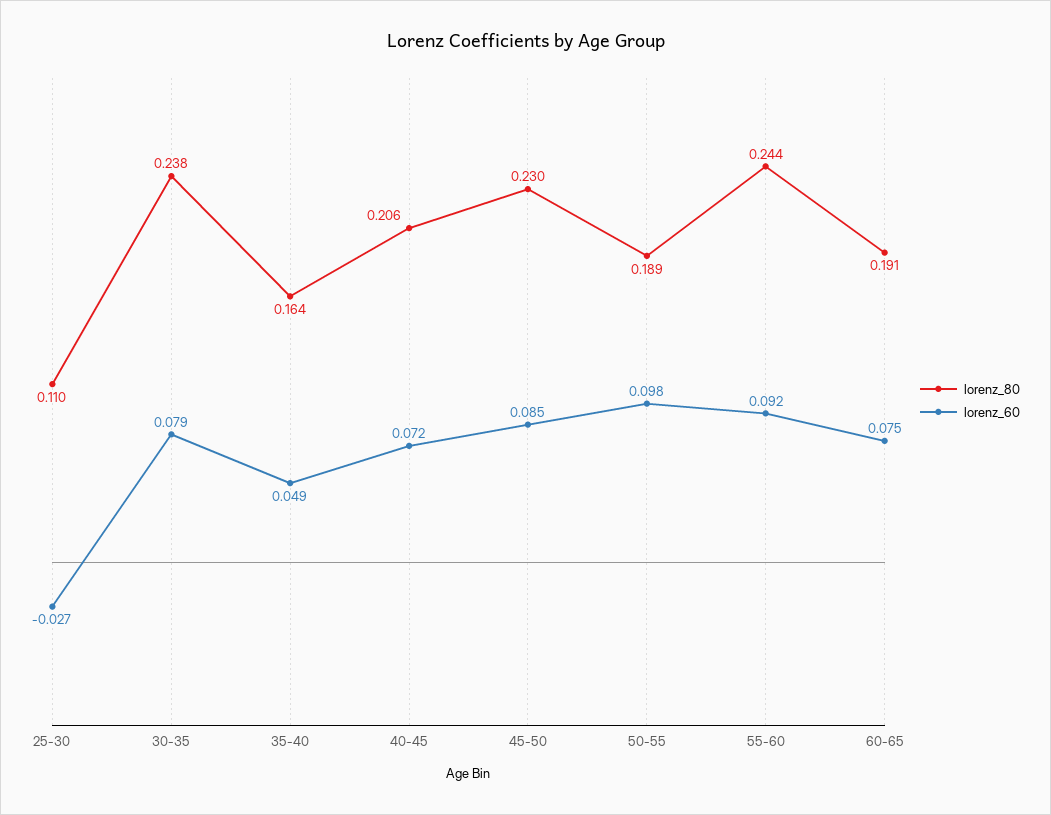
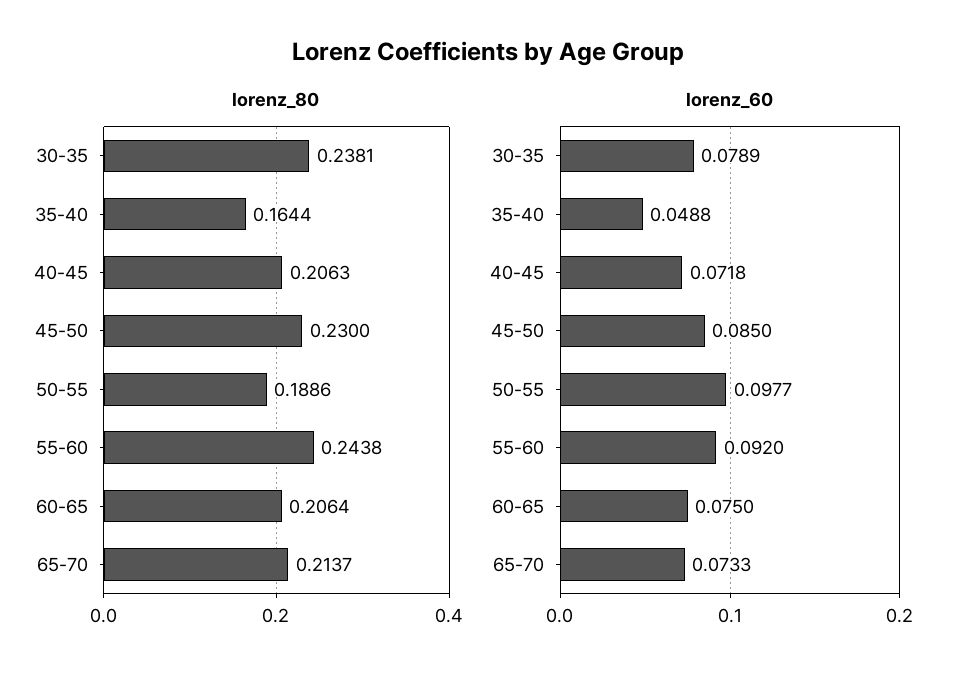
lorenz_80, 25-30: 0.11 -> none
lorenz_60, 25-30: -0.027 -> none
lorenz_80, 60-65: 0.191 -> 0.2064
lorenz_80, 65-70: none -> 0.2137
lorenz_60, 65-70: none -> 0.0733

